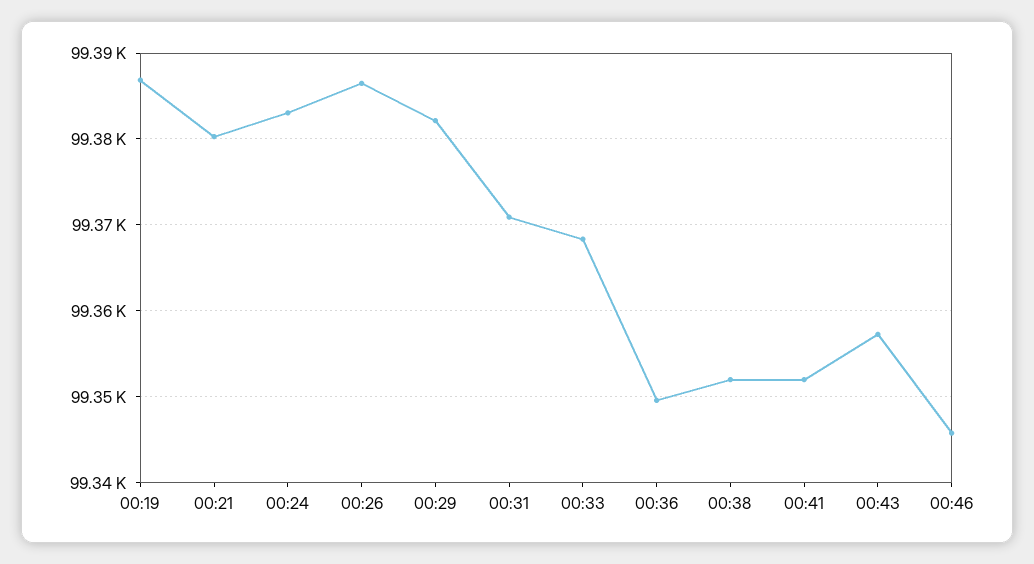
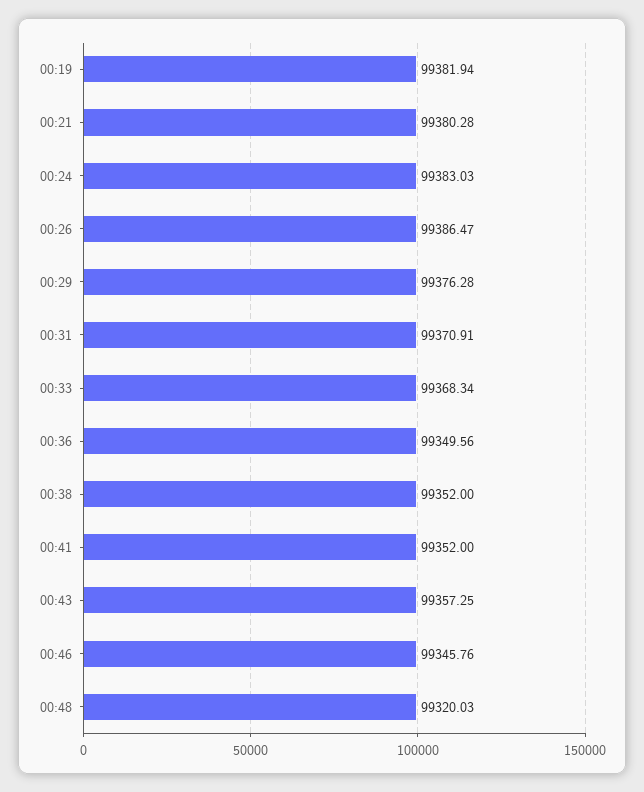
00:19: 99387 -> 99381.94
00:29: 99382 -> 99376.28
00:48: none -> 99320.03

